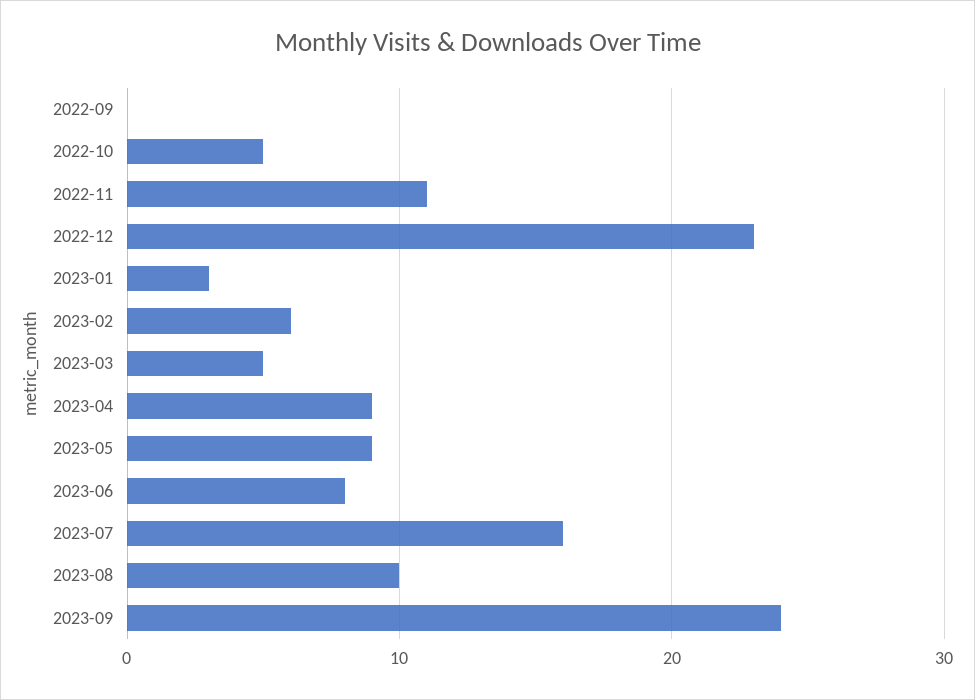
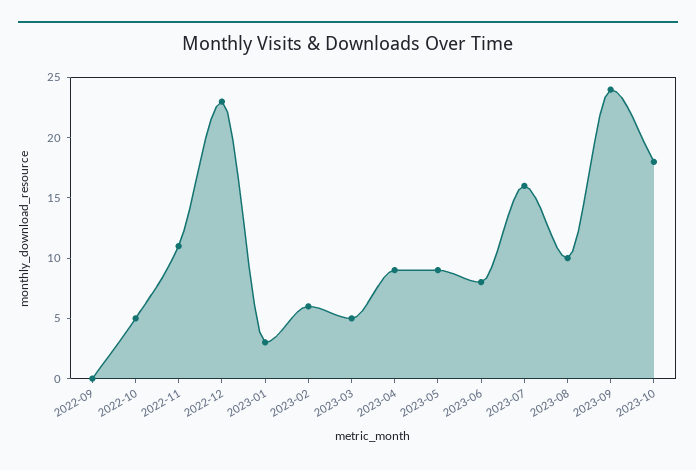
2023-10: none -> 18

